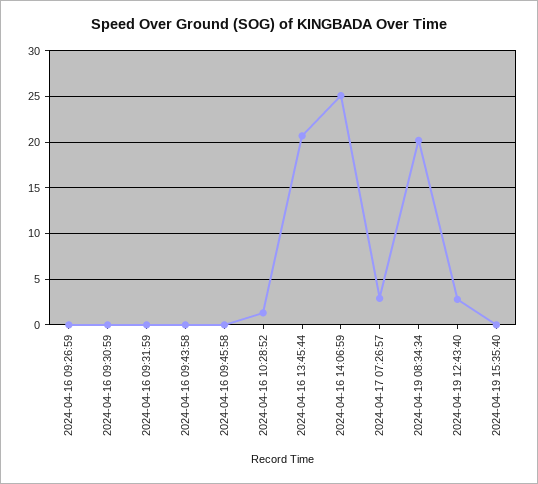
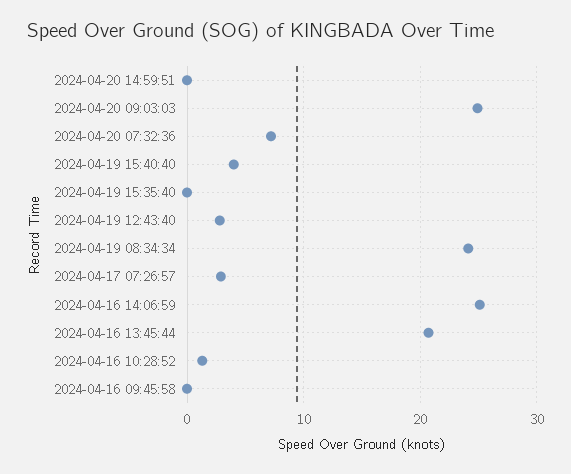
2024-04-16 09:26:59: 0 -> none
2024-04-16 09:30:59: 0 -> none
2024-04-16 09:31:59: 0 -> none
2024-04-16 09:43:58: 0 -> none
2024-04-19 08:34:34: 20 -> 24
2024-04-20 14:59:51: none -> 0
2024-04-20 09:03:03: none -> 25
2024-04-20 07:32:36: none -> 7
2024-04-19 15:40:40: none -> 4

